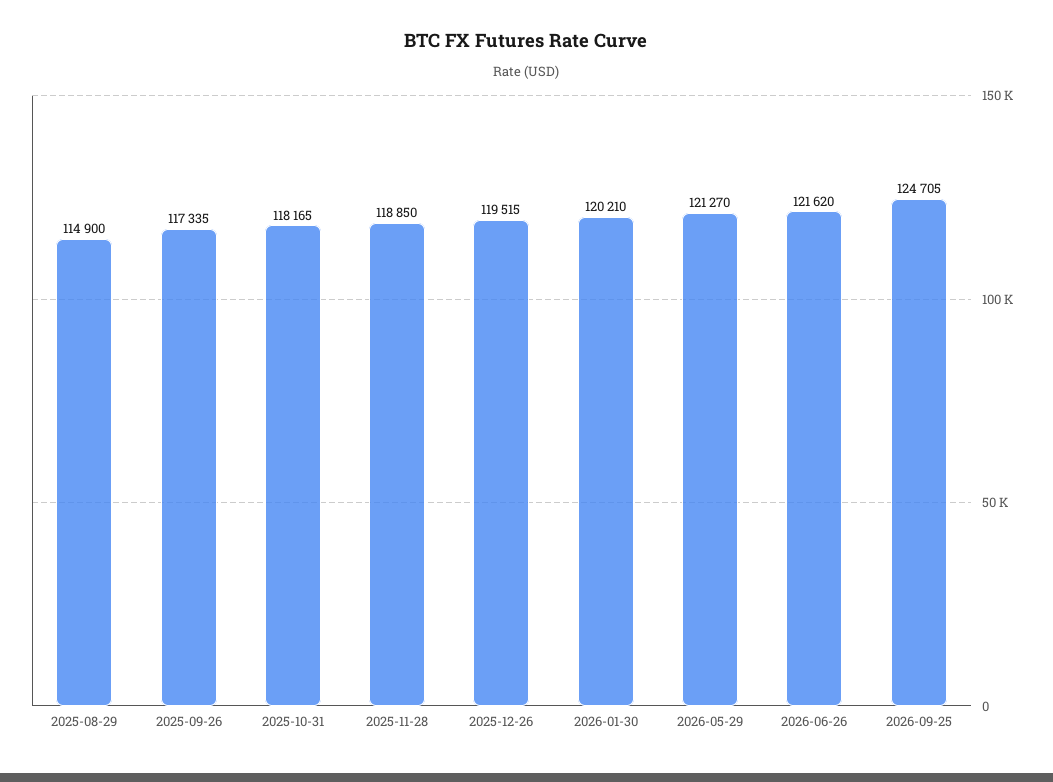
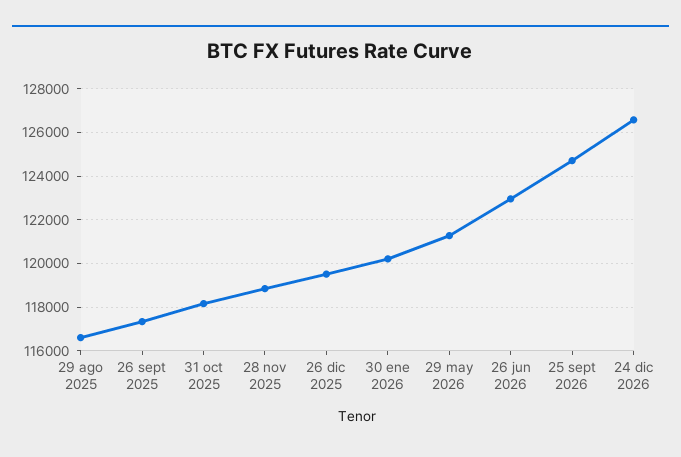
2025-08-29: 114900 -> 116500
2026-06-26: 121620 -> 123000
24 dic 2026: none -> 126500

